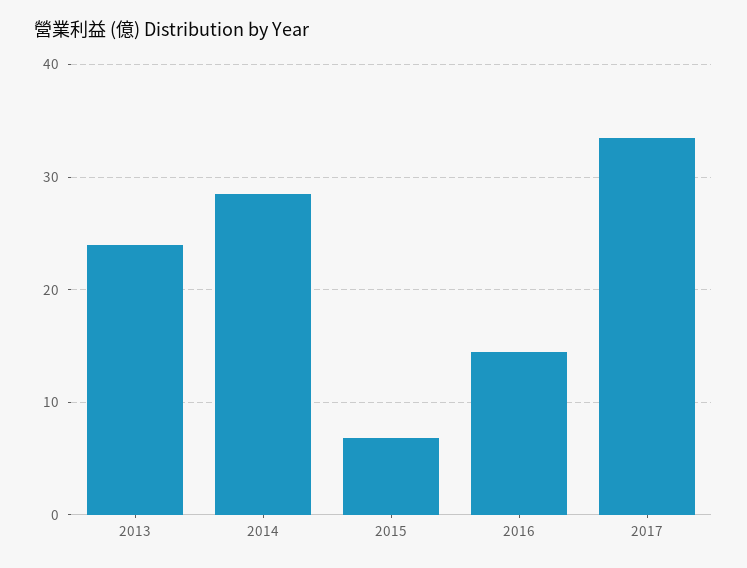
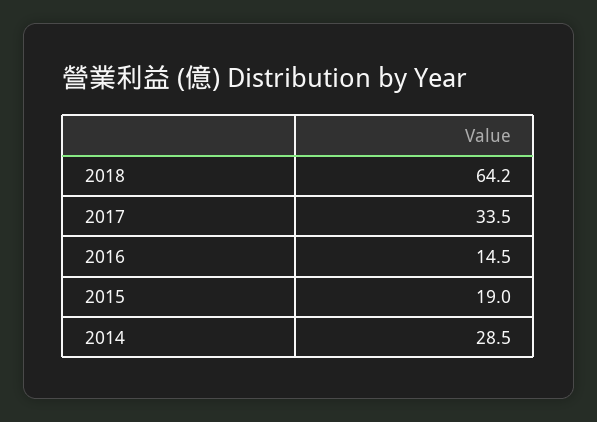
2013: 24 -> none
2015: 7 -> 19
2018: none -> 64.2

